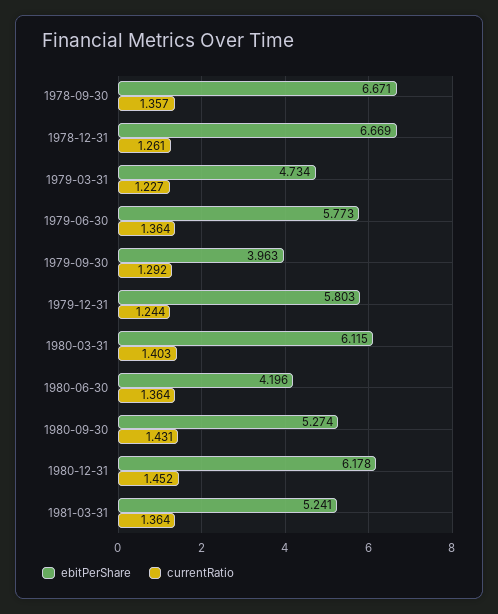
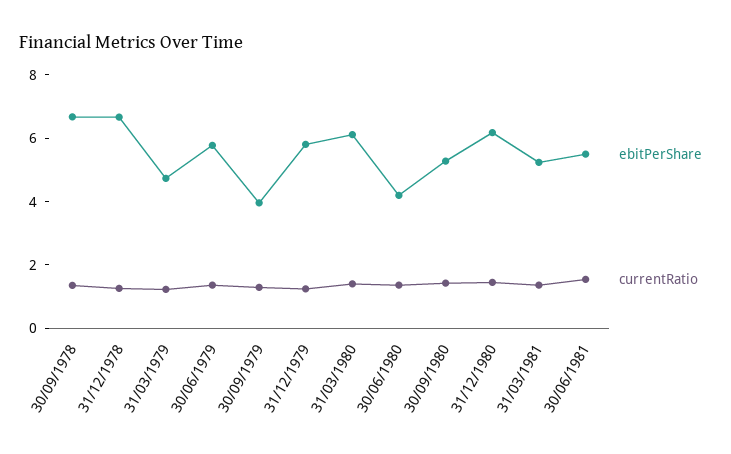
ebitPerShare, 30/06/1981: none -> 5.5
currentRatio, 30/06/1981: none -> 1.5

